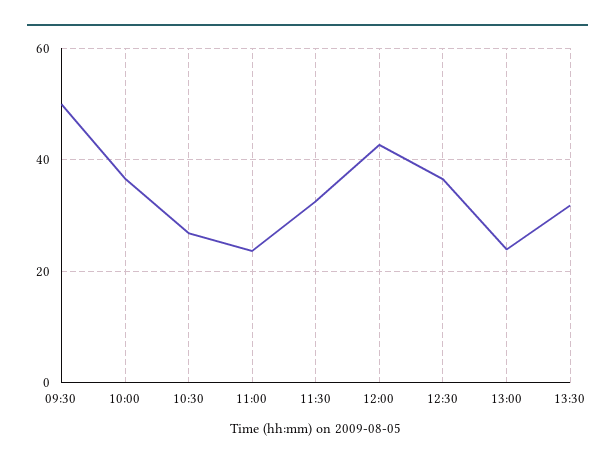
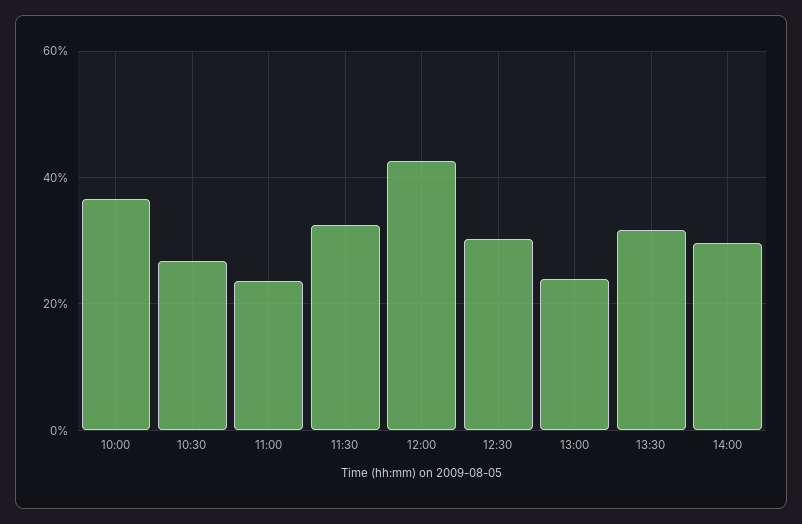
09:30: 50 -> none
12:30: 36 -> 30
14:00: none -> 30

